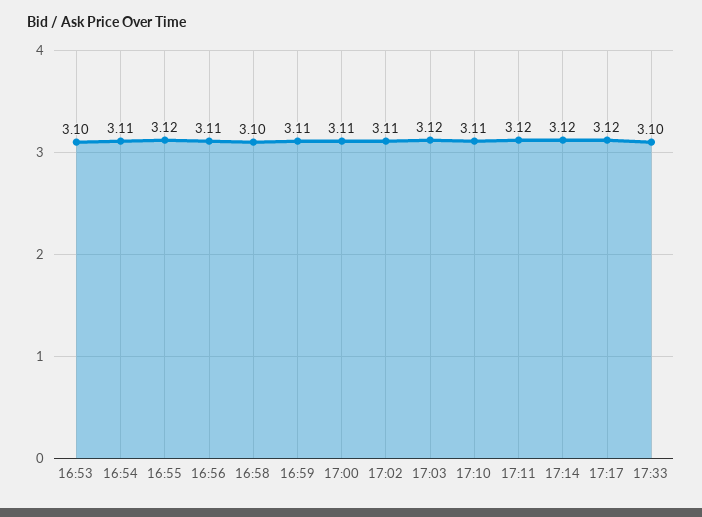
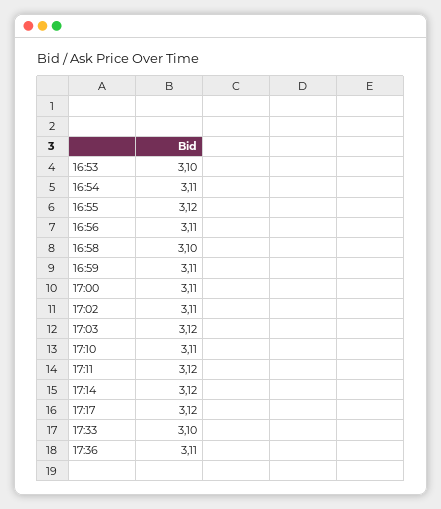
17:36: none -> 3.11

